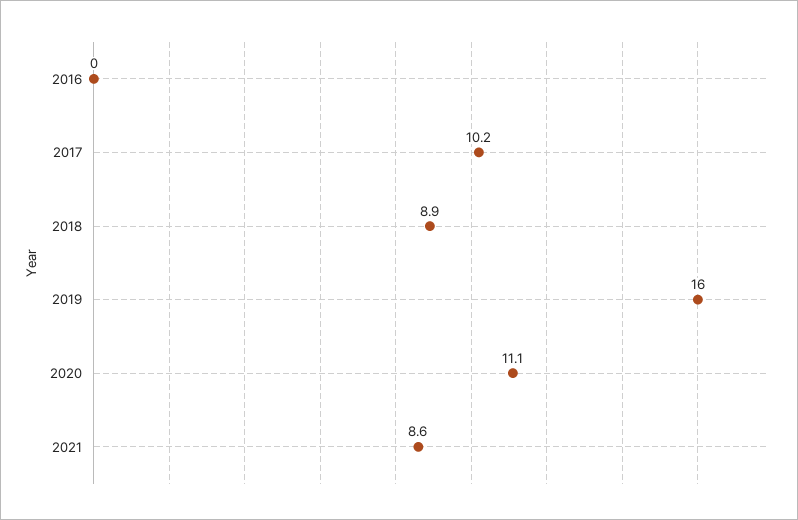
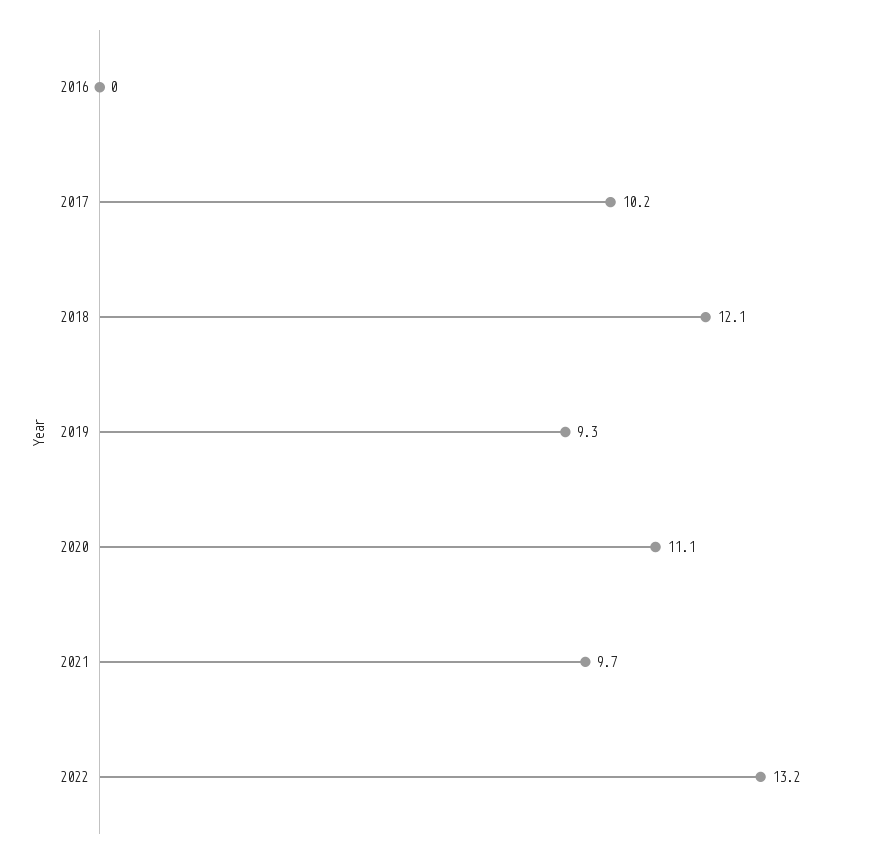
2018: 8.9 -> 12.1
2019: 16 -> 9.3
2021: 8.6 -> 9.7
2022: none -> 13.2

